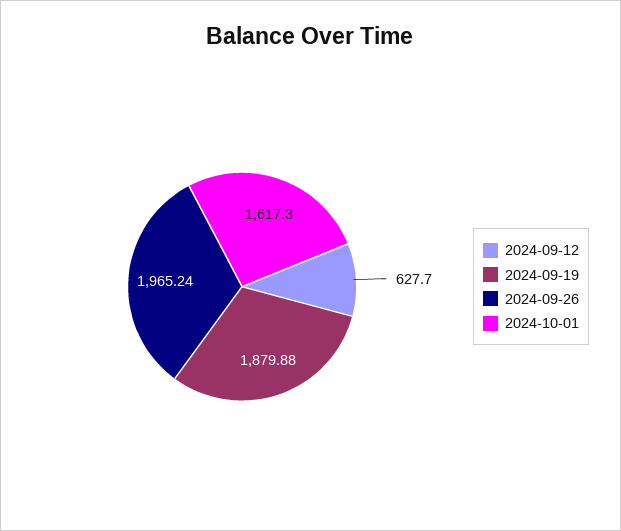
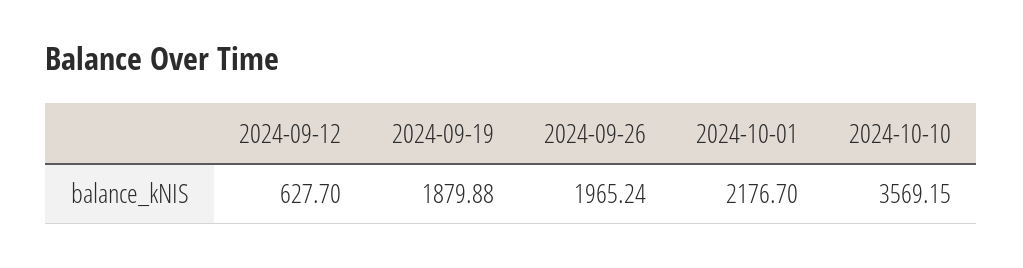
2024-10-01: 1617.3 -> 2176.7
2024-10-10: none -> 3569.15

